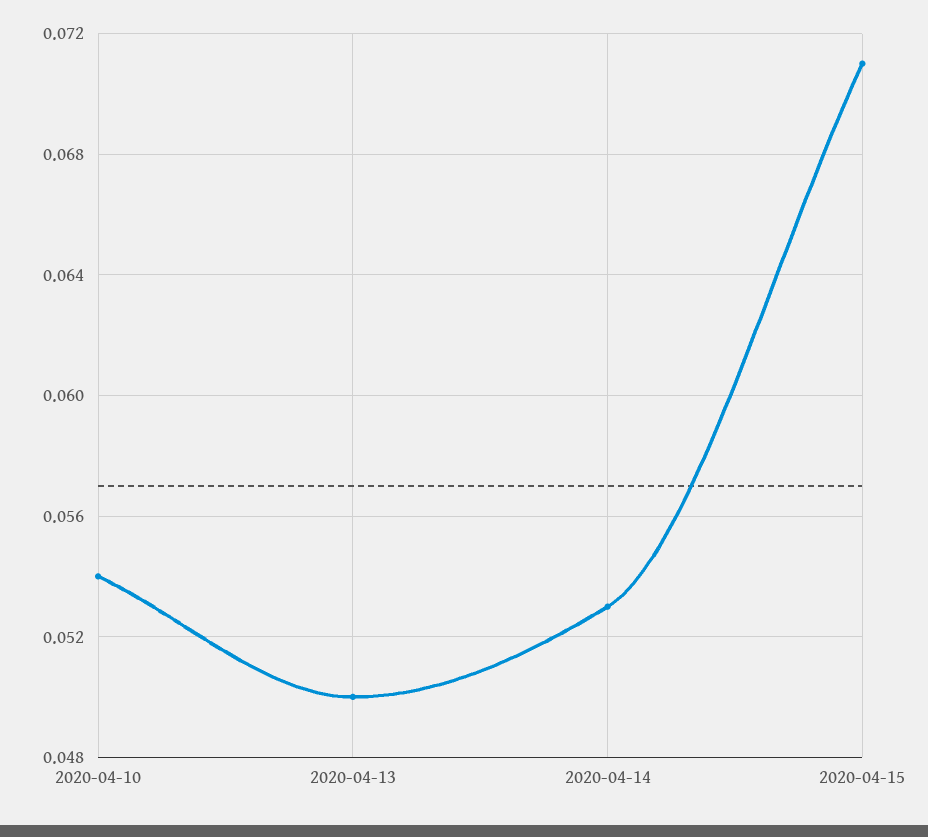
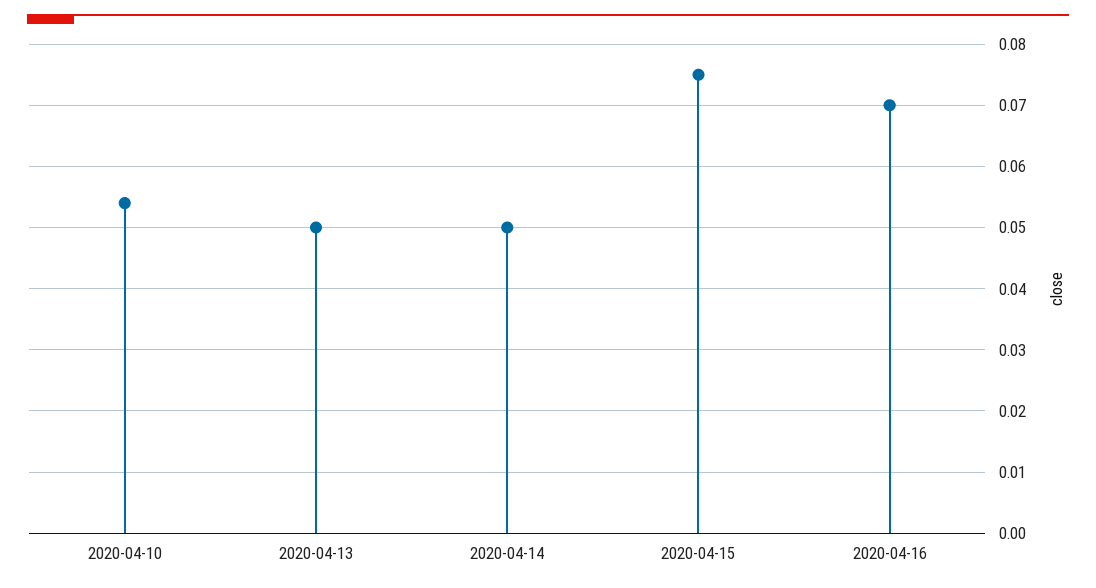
2020-04-14: 0.053 -> 0.05
2020-04-15: 0.071 -> 0.075
2020-04-16: none -> 0.07

